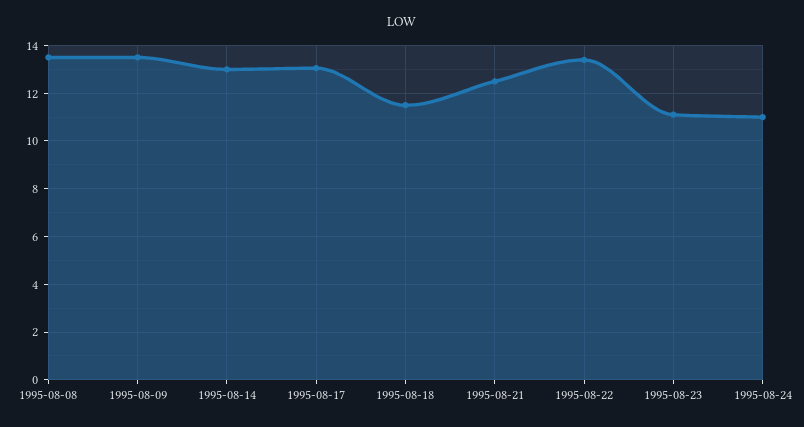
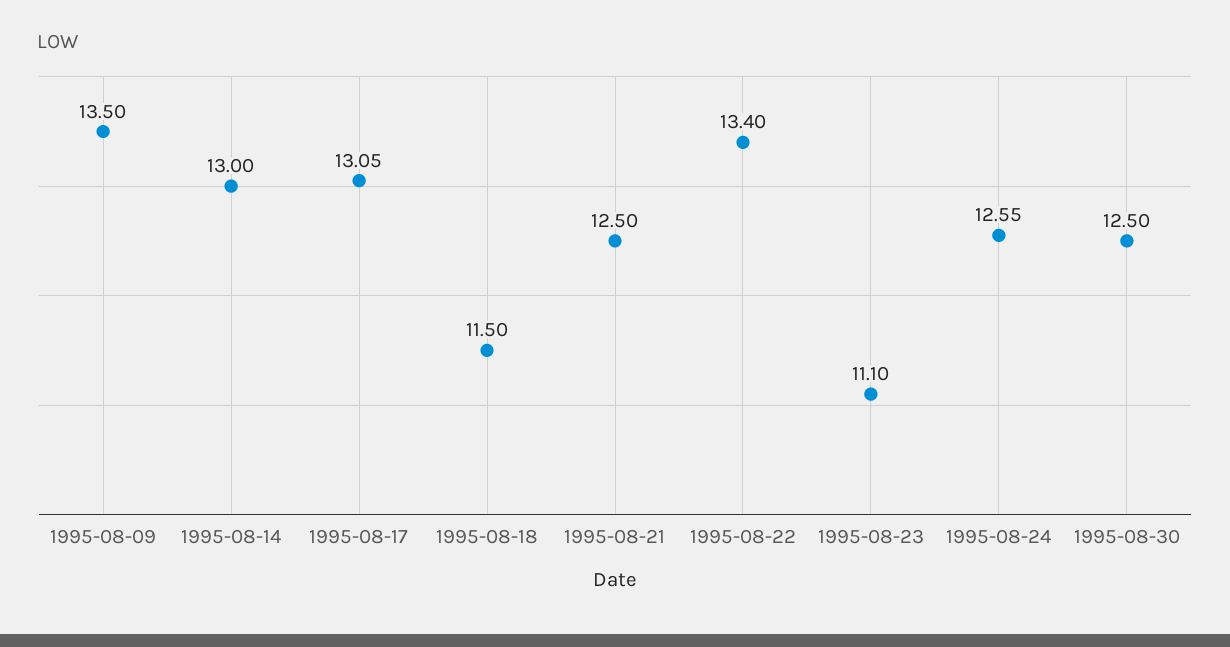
1995-08-08: 13.5 -> none
1995-08-24: 11 -> 12.55
1995-08-30: none -> 12.5

